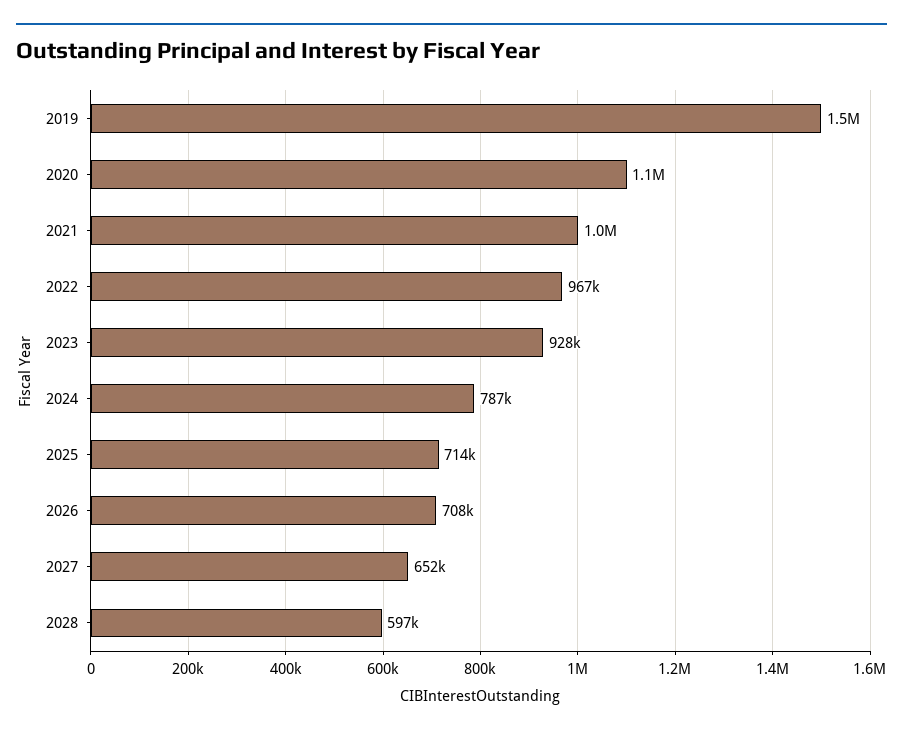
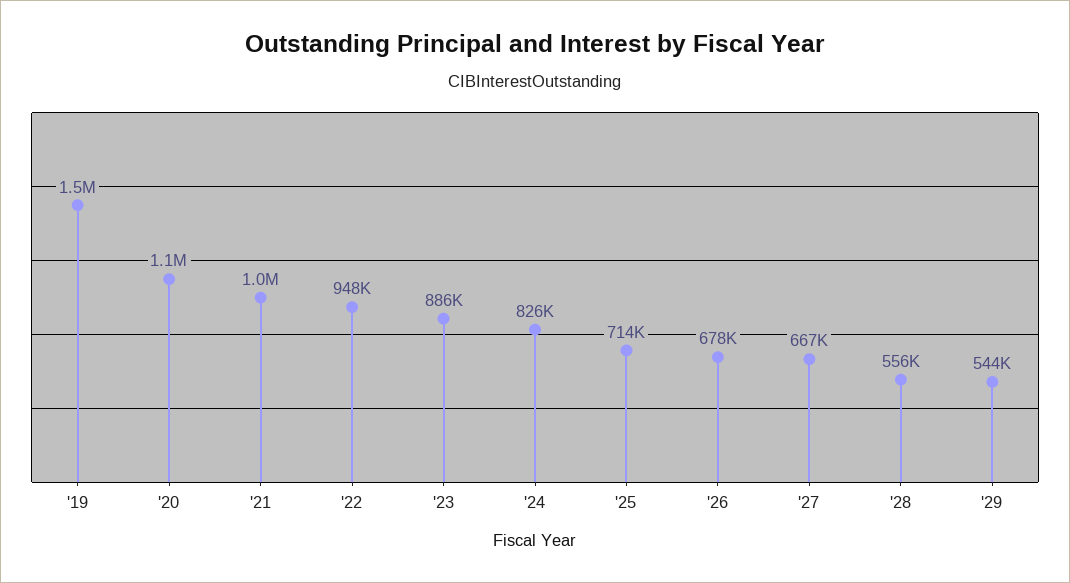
2022: 967000 -> 948000
2023: 928000 -> 886000
2024: 787000 -> 826000
2026: 708000 -> 678000
2027: 652000 -> 667000
2028: 597000 -> 556000
'29: none -> 544000

